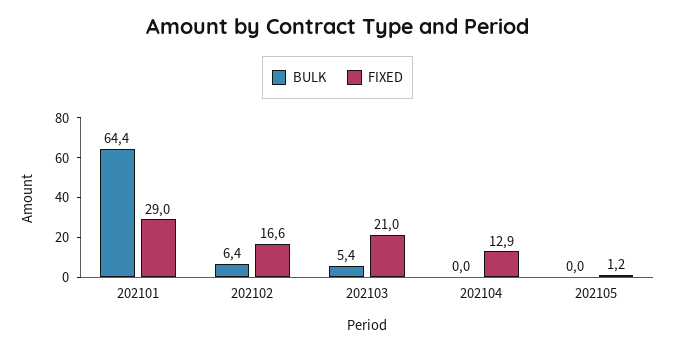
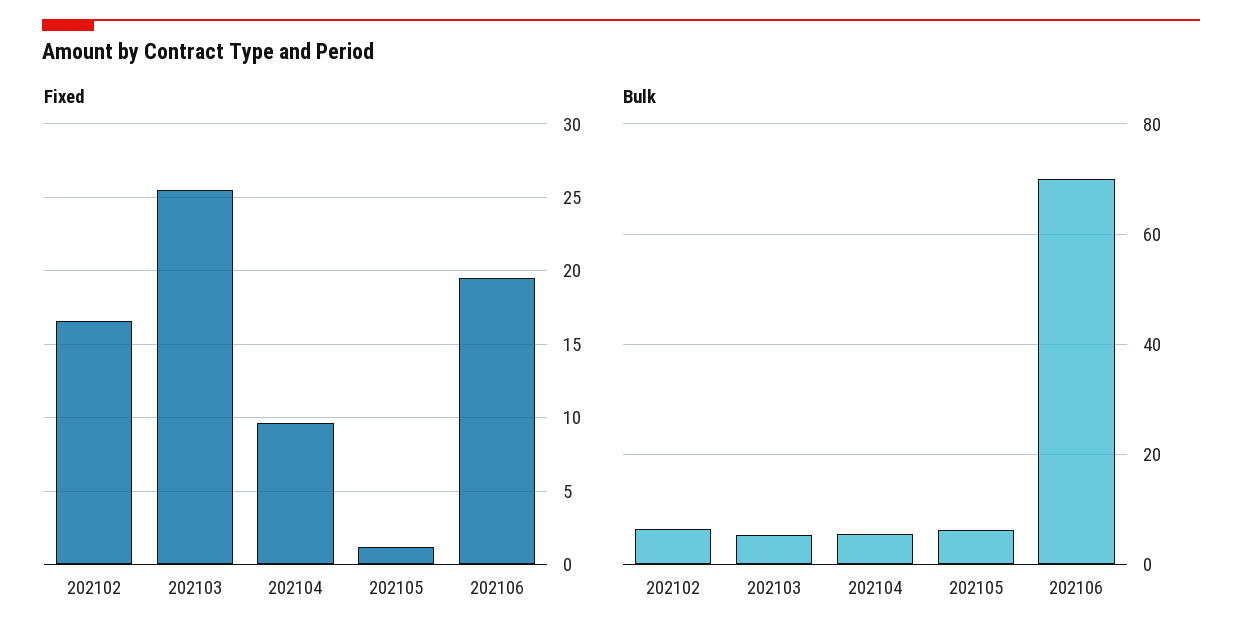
BULK, 202101: 64.4 -> none
FIXED, 202101: 29 -> none
FIXED, 202103: 21 -> 25.5
BULK, 202104: 0 -> 6
FIXED, 202104: 12.9 -> 9.5
BULK, 202105: 0 -> 6
FIXED, 202106: none -> 19.5
BULK, 202106: none -> 70

